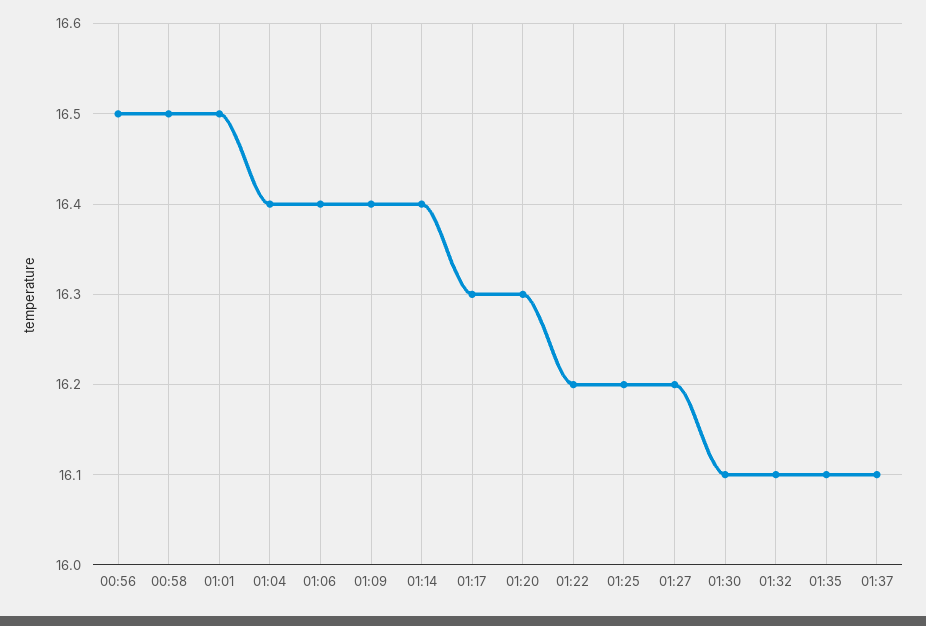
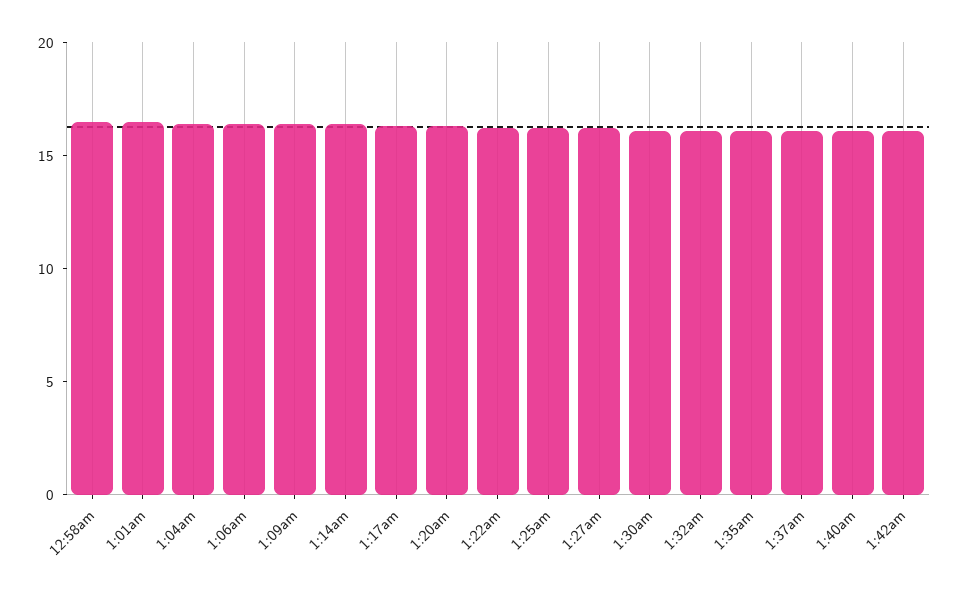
00:56: 16.5 -> none
1:40am: none -> 16
1:42am: none -> 16

